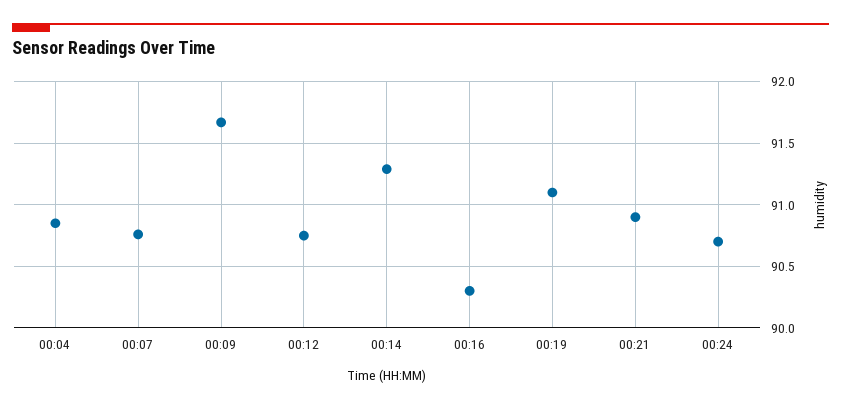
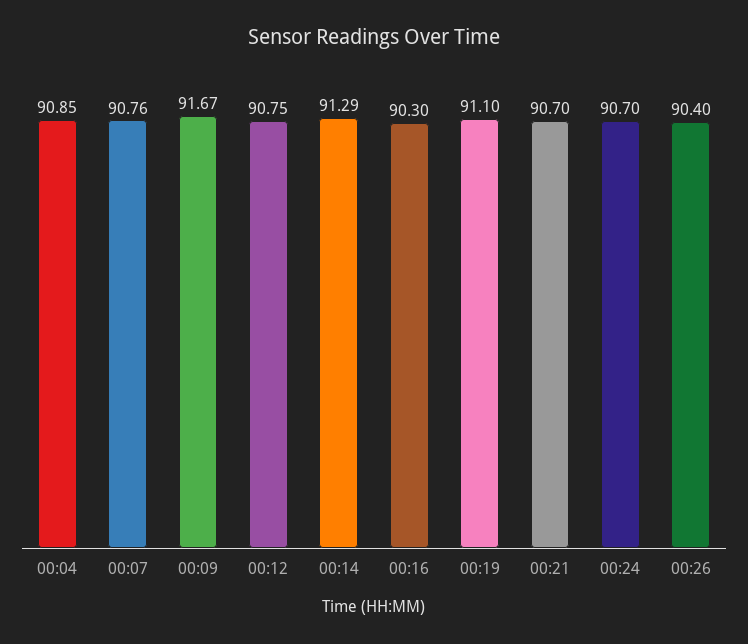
00:21: 90.9 -> 90.7
00:26: none -> 90.4

